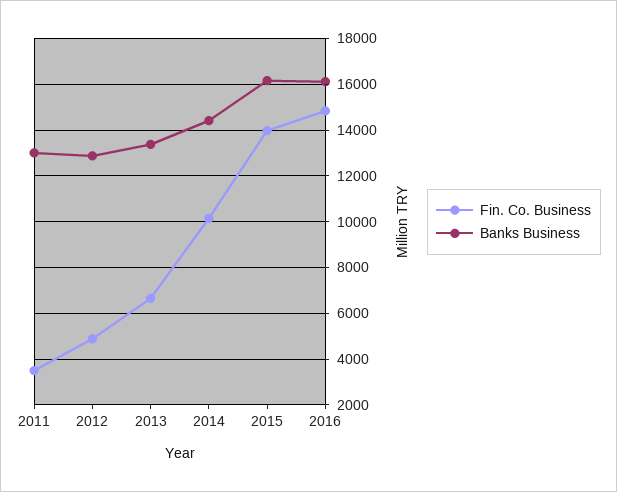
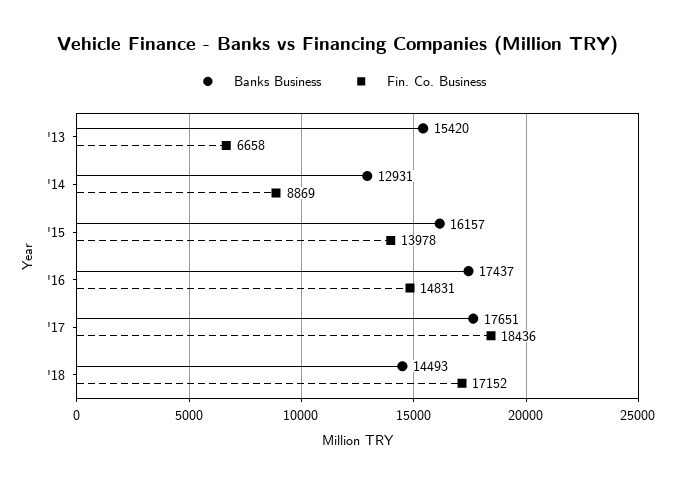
Fin. Co. Business, 2011: 3500 -> none
Banks Business, 2011: 13000 -> none
Fin. Co. Business, 2012: 5000 -> none
Banks Business, 2012: 13000 -> none
Banks Business, 2013: 13500 -> 15420
Fin. Co. Business, 2014: 10000 -> 8869
Banks Business, 2014: 14500 -> 12931
Banks Business, 2016: 16000 -> 17437
Banks Business, '17: none -> 17651
Fin. Co. Business, '17: none -> 18436
Banks Business, '18: none -> 14493
Fin. Co. Business, '18: none -> 17152

